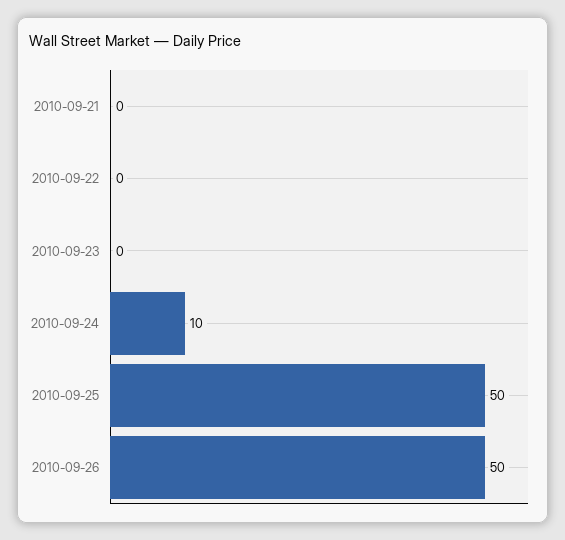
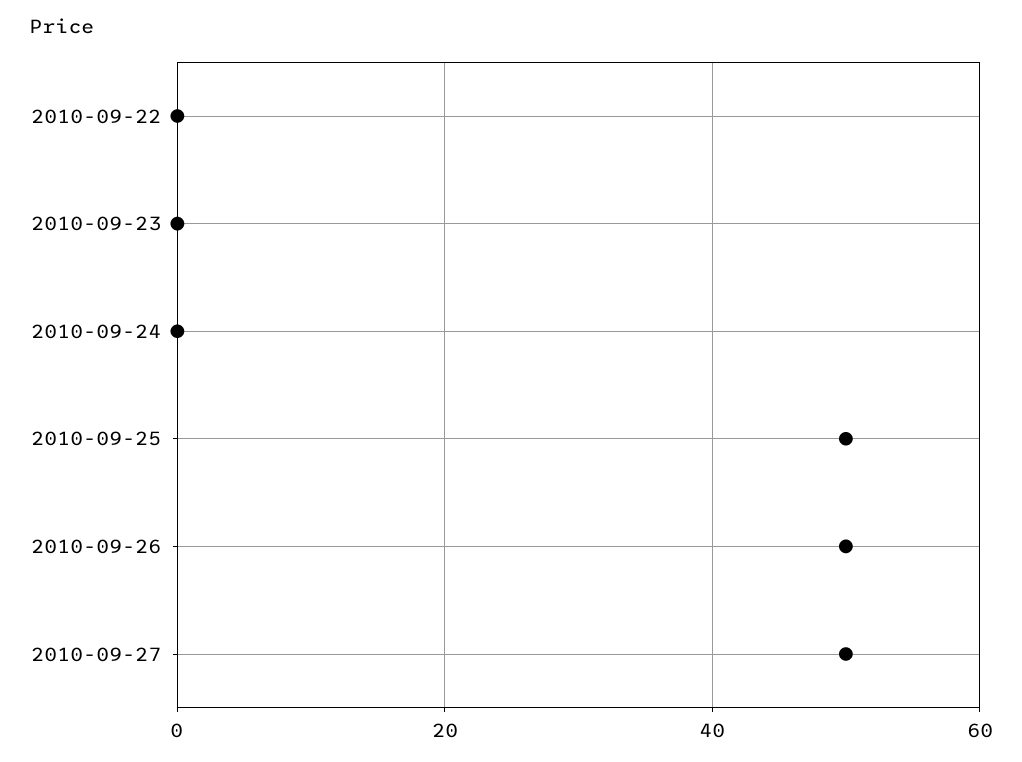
2010-09-21: 0 -> none
2010-09-24: 10 -> 0
2010-09-27: none -> 50

